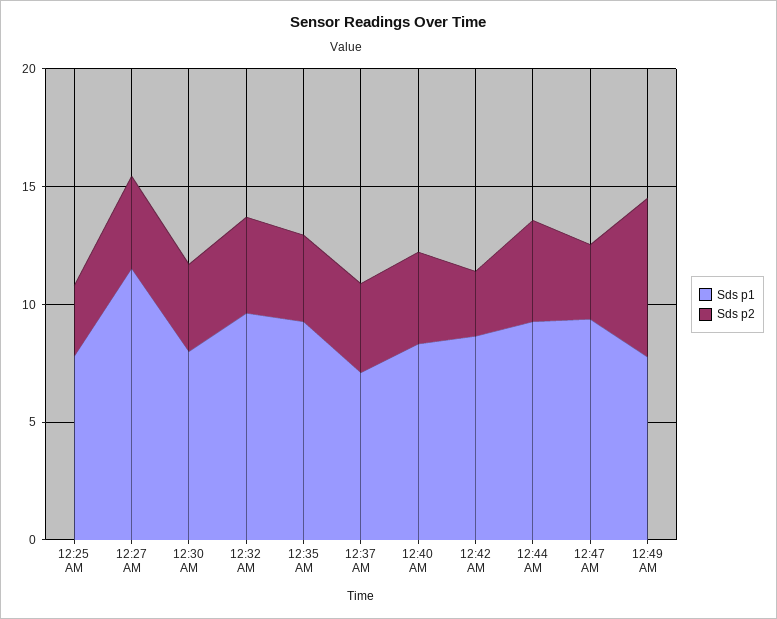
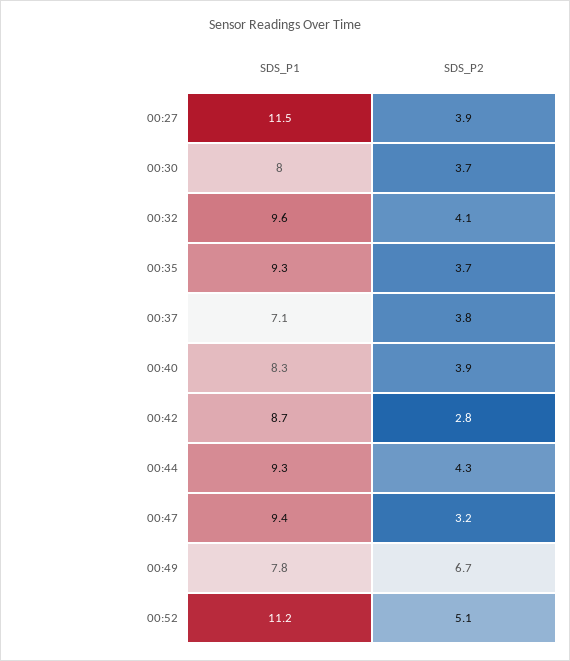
Sds p1, 12:25 AM: 8 -> none
Sds p2, 12:25 AM: 3 -> none
Sds p1, 00:52: none -> 11.2
Sds p2, 00:52: none -> 5.1

